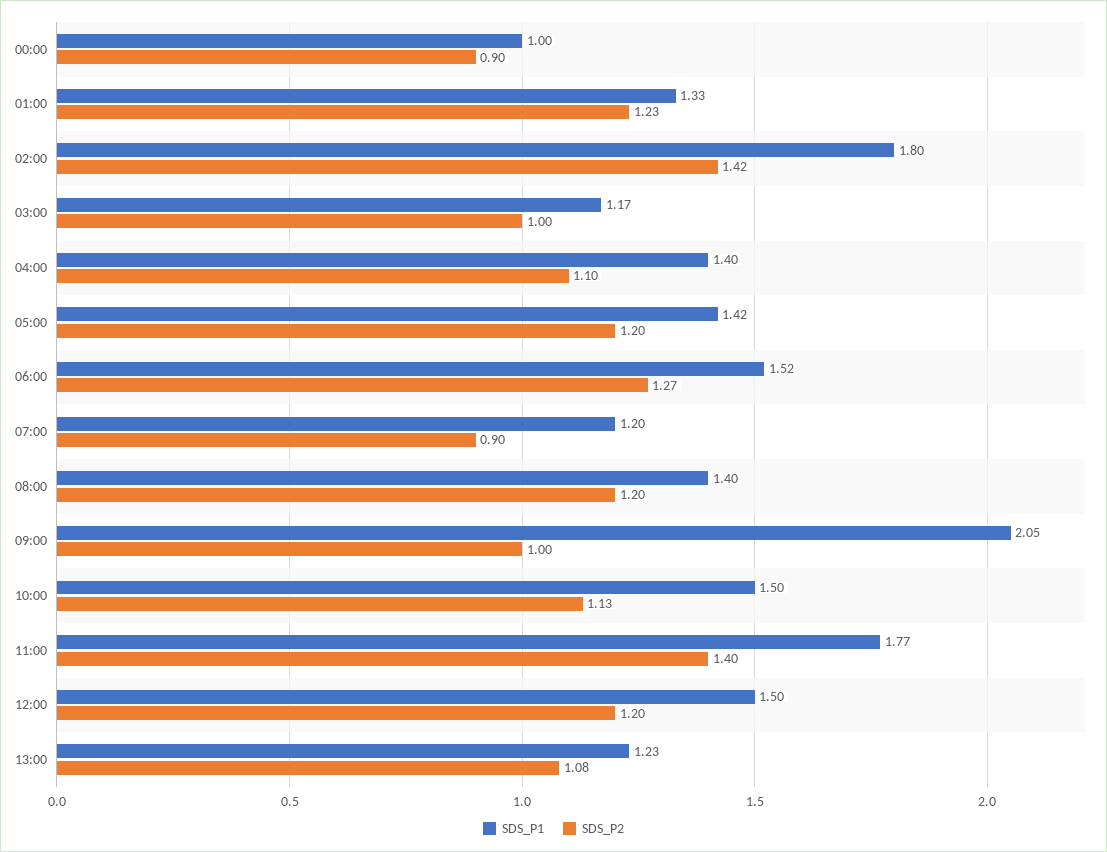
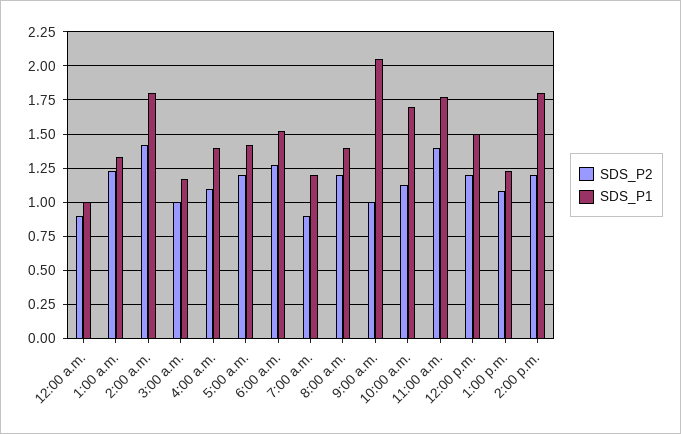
SDS_P1, 10:00: 1.5 -> 1.7
SDS_P2, 2:00 p.m.: none -> 1.2
SDS_P1, 2:00 p.m.: none -> 1.8

